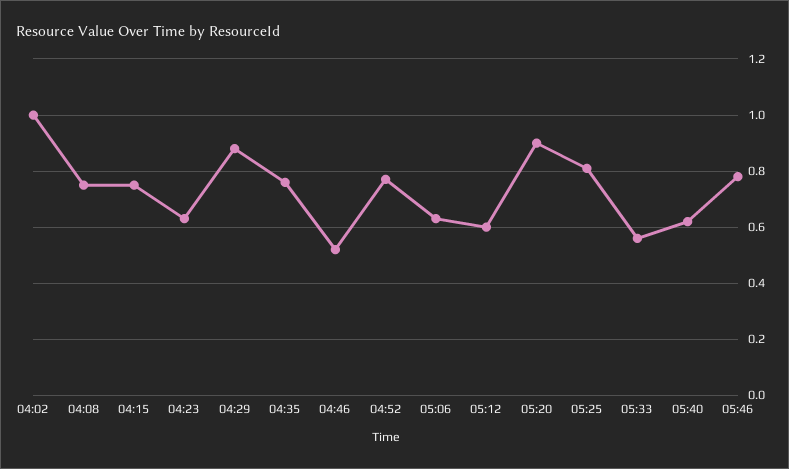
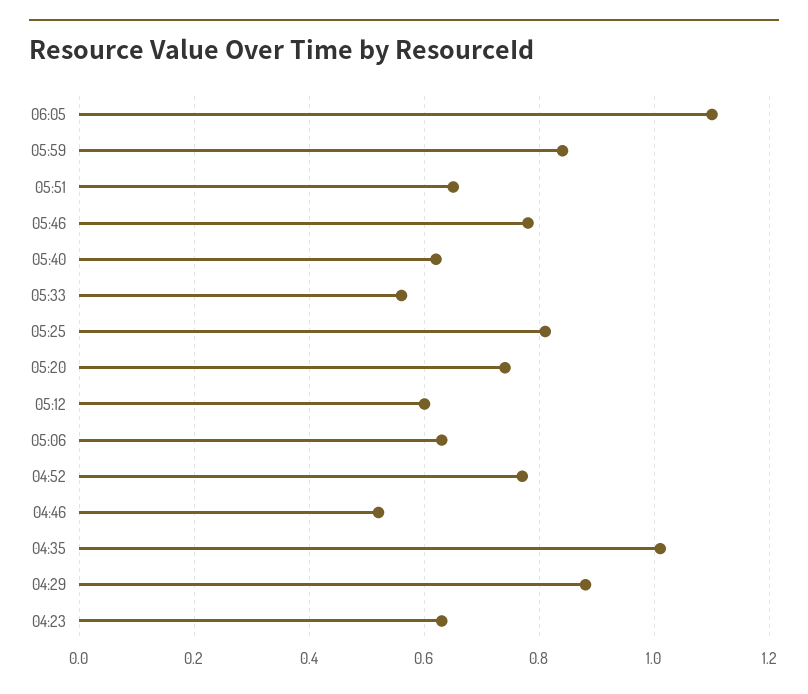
04:02: 1 -> none
04:08: 0.75 -> none
04:15: 0.75 -> none
04:35: 0.75 -> 1
05:20: 0.9 -> 0.75
06:05: none -> 1.1
05:59: none -> 0.85
05:51: none -> 0.65

